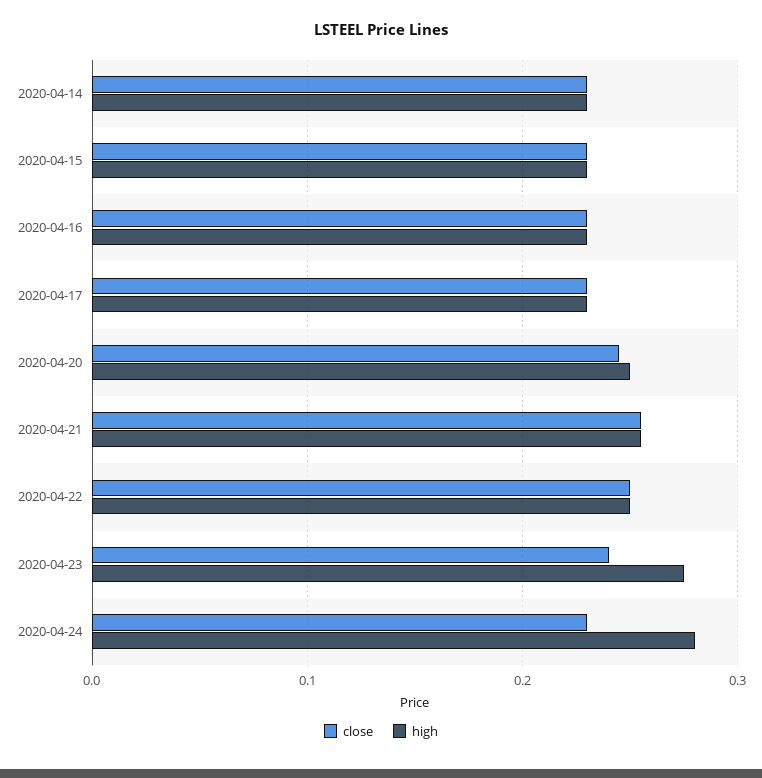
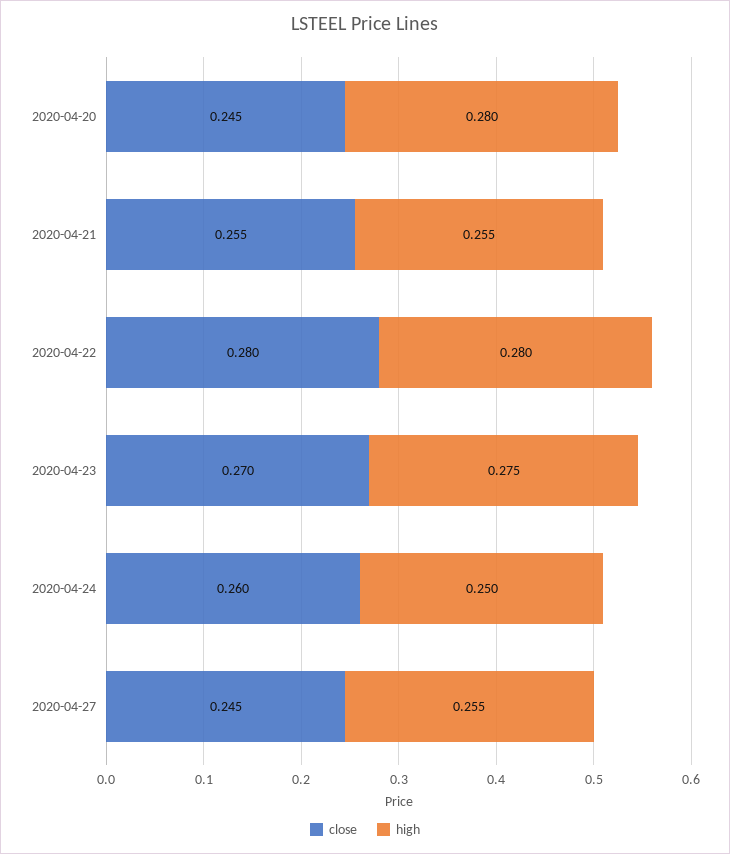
close, 2020-04-14: 0.23 -> none
high, 2020-04-14: 0.23 -> none
close, 2020-04-15: 0.23 -> none
high, 2020-04-15: 0.23 -> none
close, 2020-04-16: 0.23 -> none
high, 2020-04-16: 0.23 -> none
close, 2020-04-17: 0.23 -> none
high, 2020-04-17: 0.23 -> none
high, 2020-04-20: 0.25 -> 0.28
close, 2020-04-22: 0.25 -> 0.28
high, 2020-04-22: 0.25 -> 0.28
close, 2020-04-23: 0.24 -> 0.27
close, 2020-04-24: 0.23 -> 0.26
high, 2020-04-24: 0.28 -> 0.25
close, 2020-04-27: none -> 0.245
high, 2020-04-27: none -> 0.255

